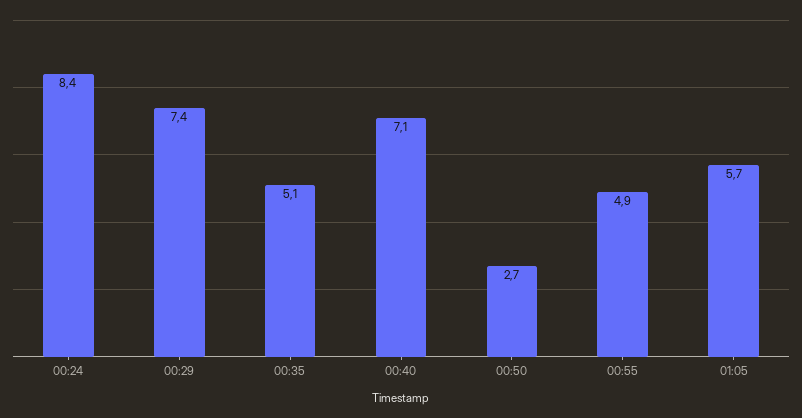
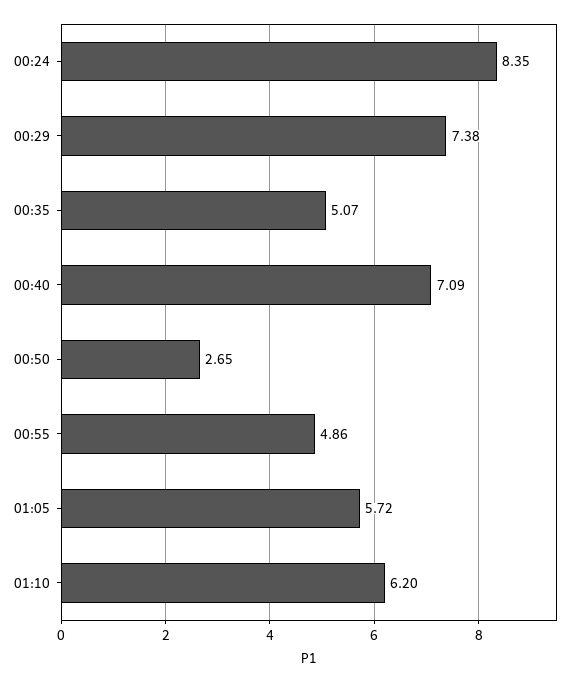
01:10: none -> 6.2

